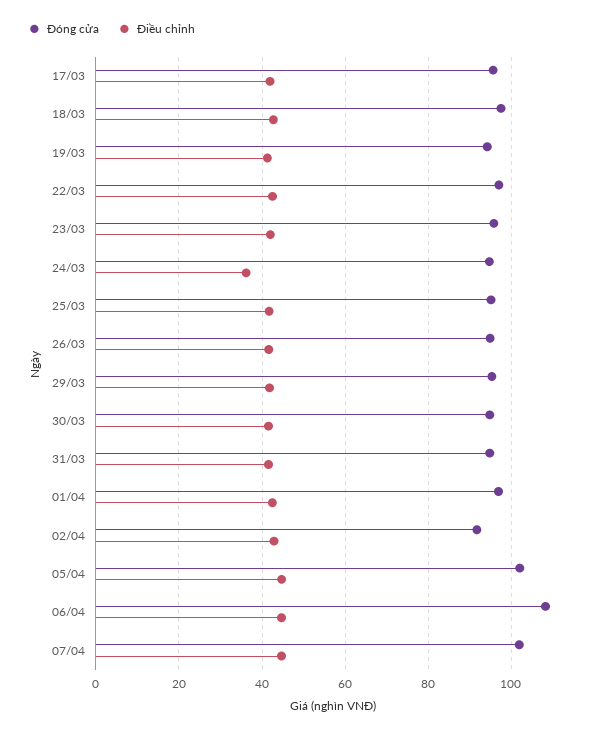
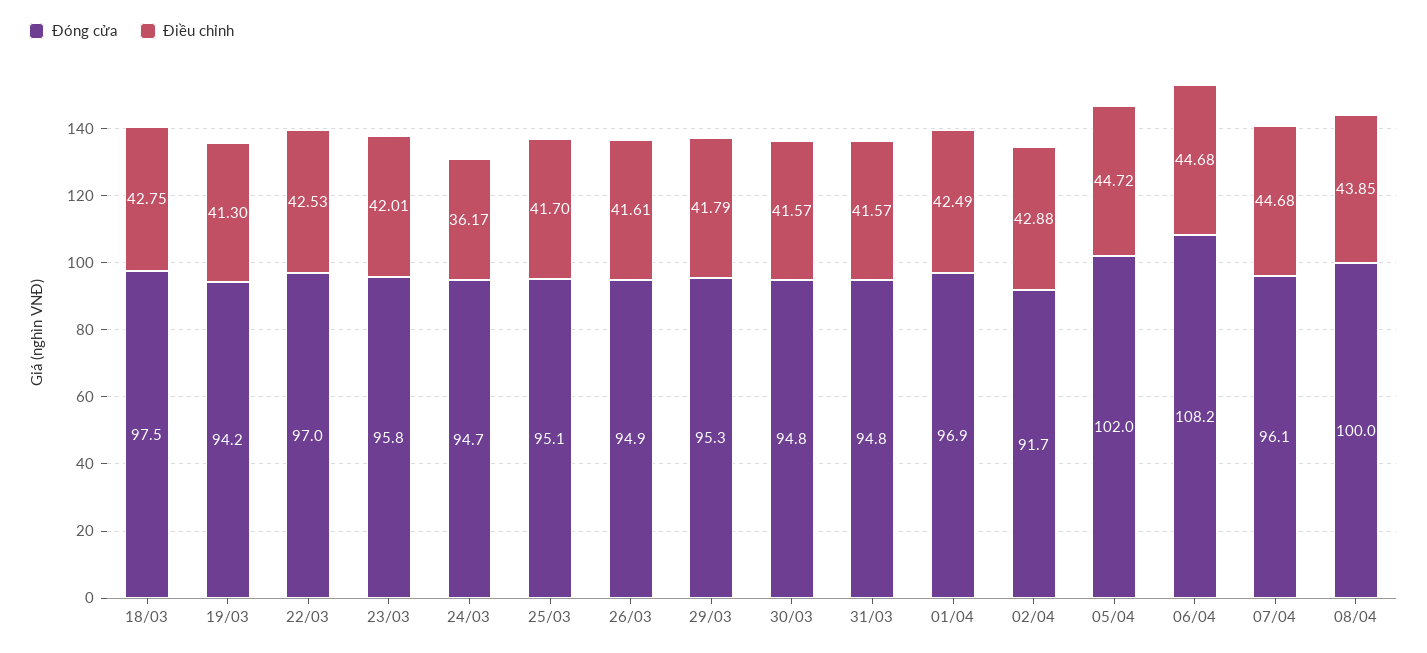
Đóng cửa, 17/03: 96 -> none
Điều chỉnh, 17/03: 42 -> none
Đóng cửa, 07/04: 102 -> 96.1
Đóng cửa, 08/04: none -> 100
Điều chỉnh, 08/04: none -> 43.85

